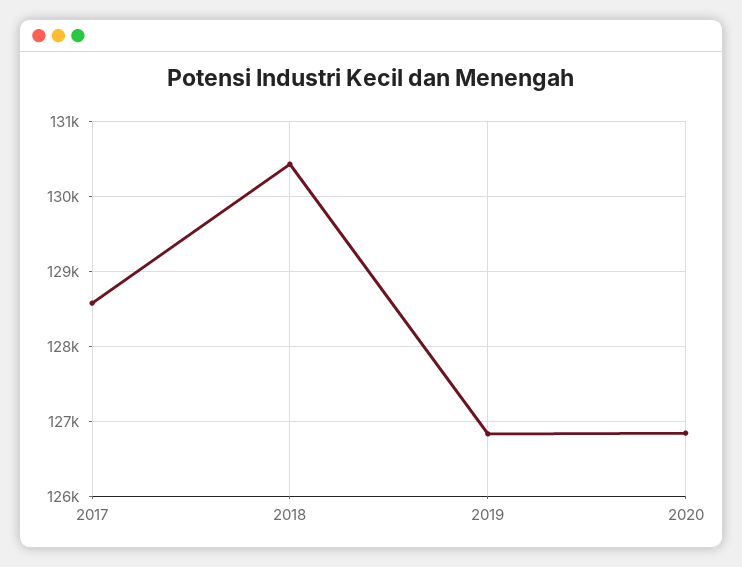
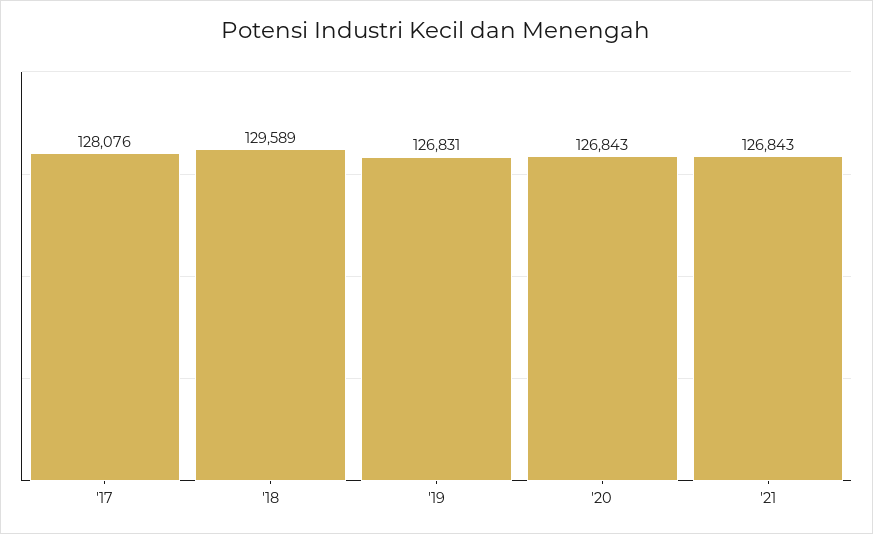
2017: 128600 -> 128076
2018: 130400 -> 129589
'21: none -> 126843

